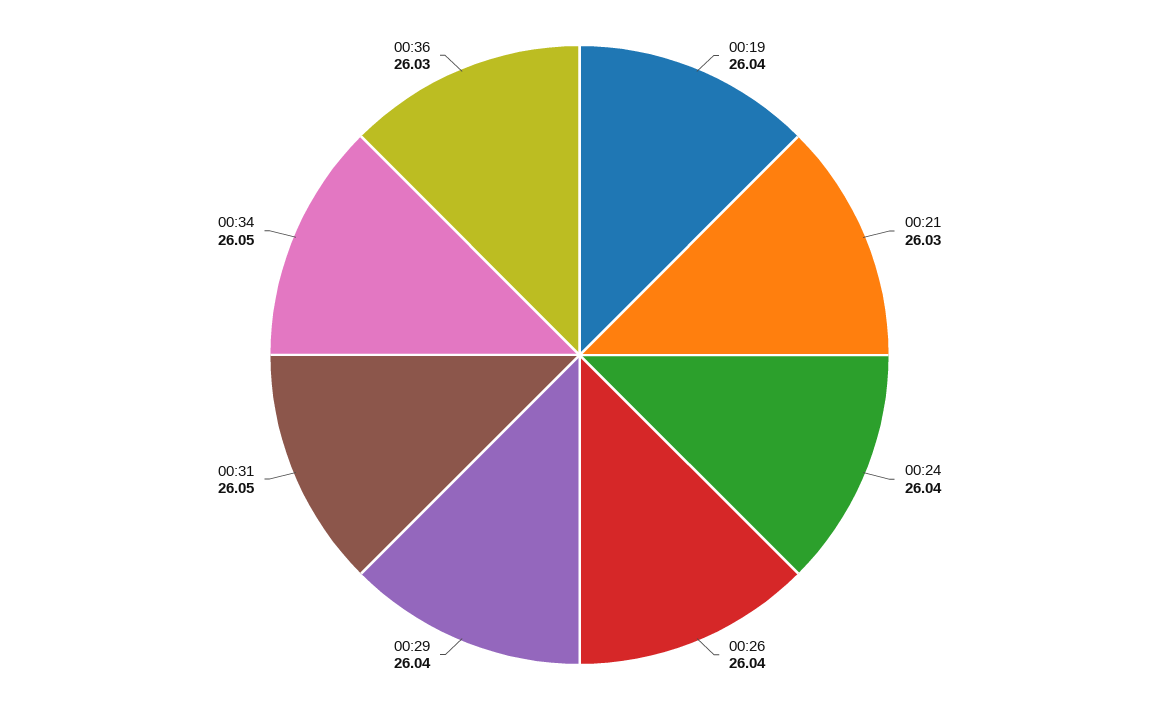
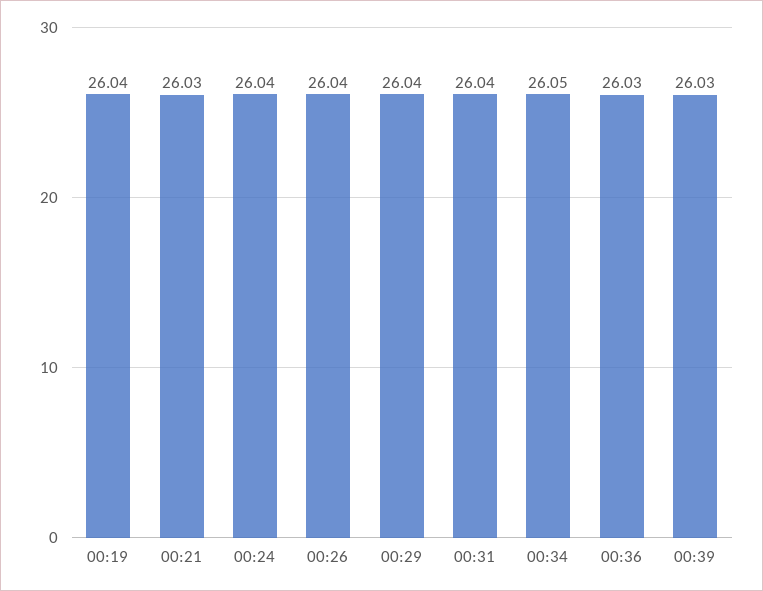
00:31: 26.05 -> 26.04
00:39: none -> 26.03

